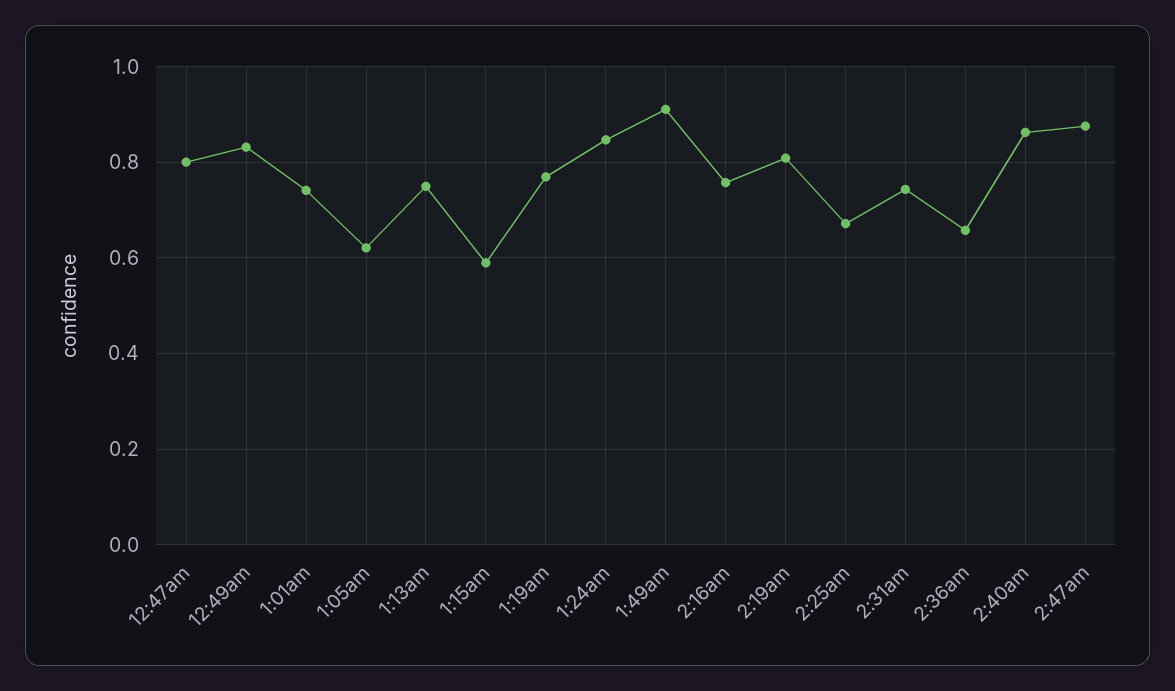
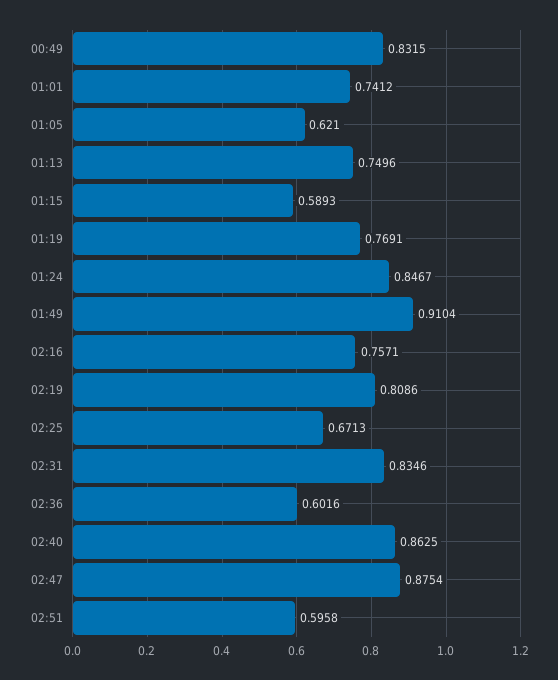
12:47am: 0.8 -> none
2:31am: 0.74 -> 0.8346
2:36am: 0.66 -> 0.6016
02:51: none -> 0.5958

